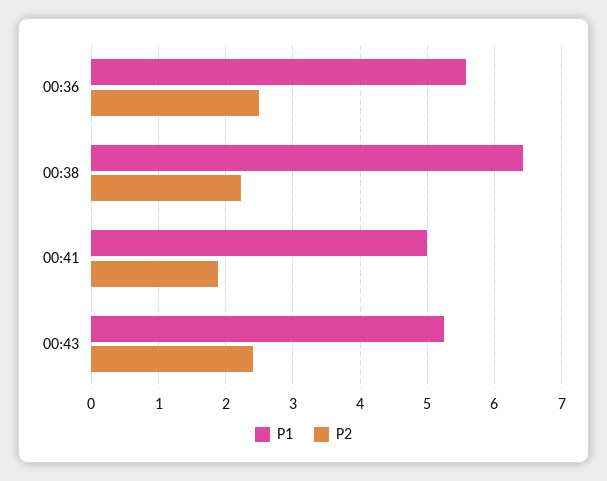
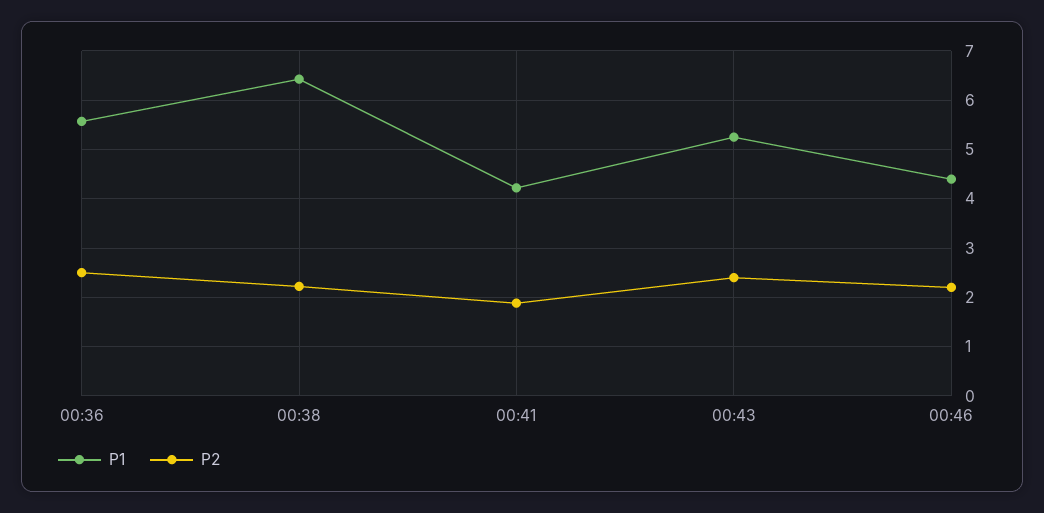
P1, 00:41: 5 -> 4.2
P1, 00:46: none -> 4.4
P2, 00:46: none -> 2.2

